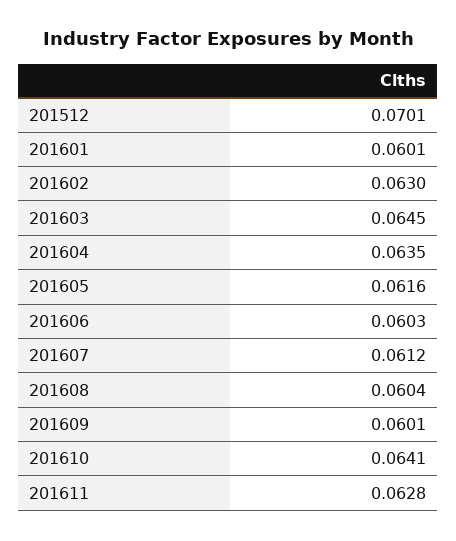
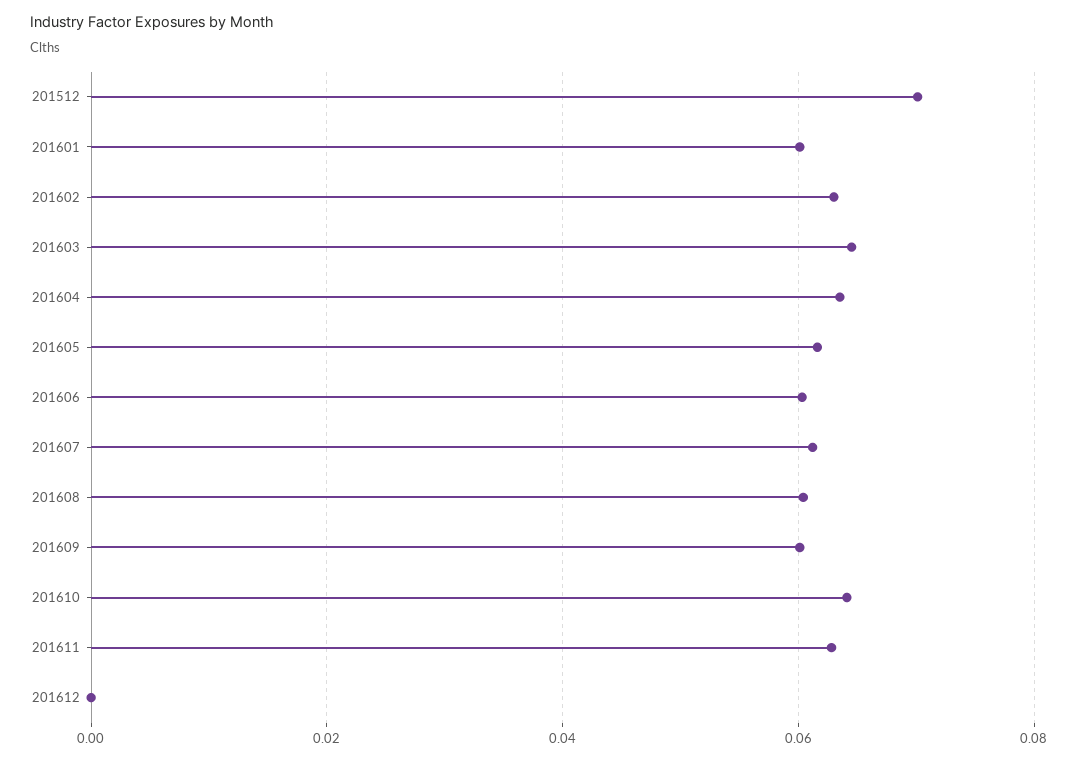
201612: none -> 0

